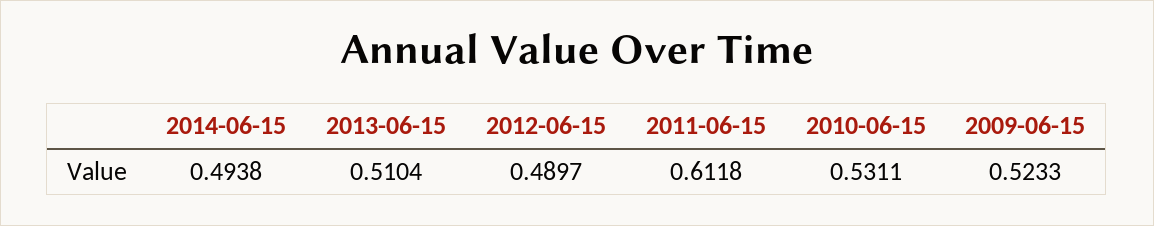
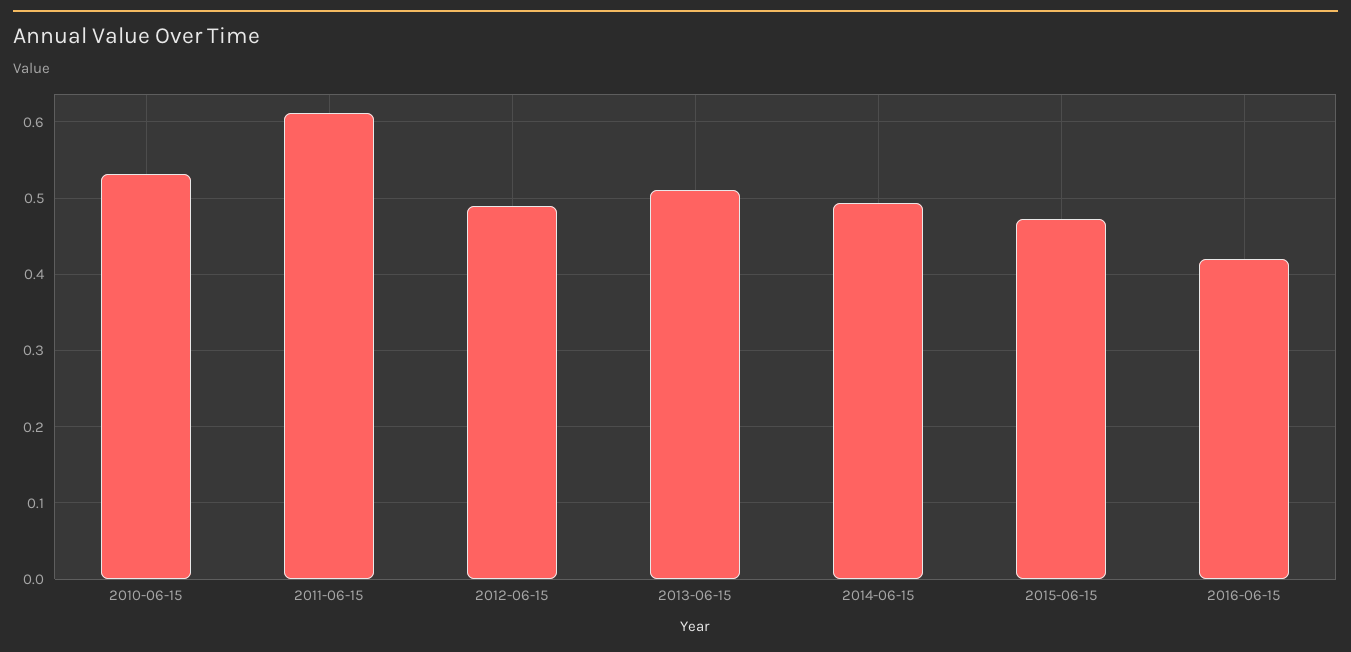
2009-06-15: 0.5233 -> none
2015-06-15: none -> 0.47
2016-06-15: none -> 0.42

